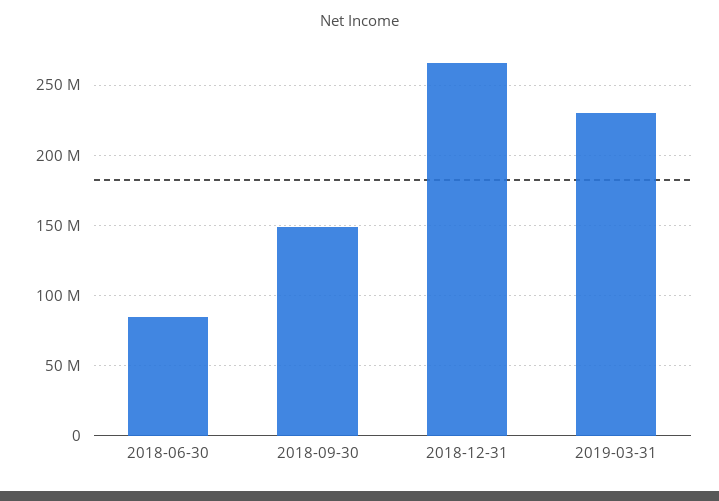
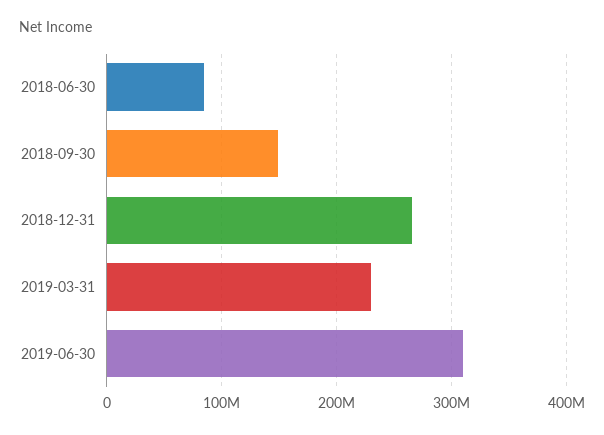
2019-06-30: none -> 310000000

